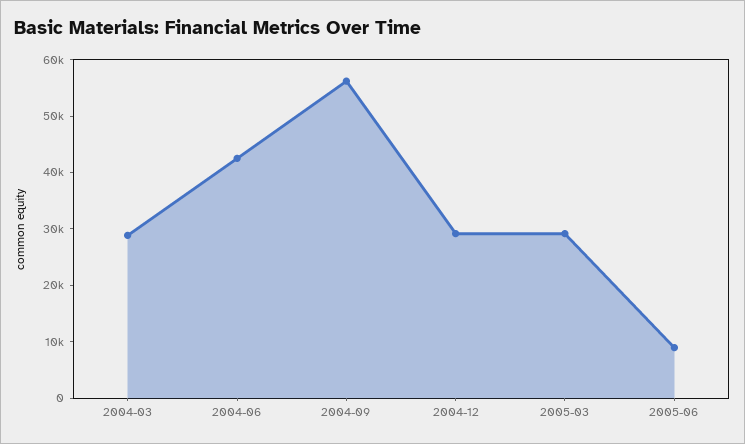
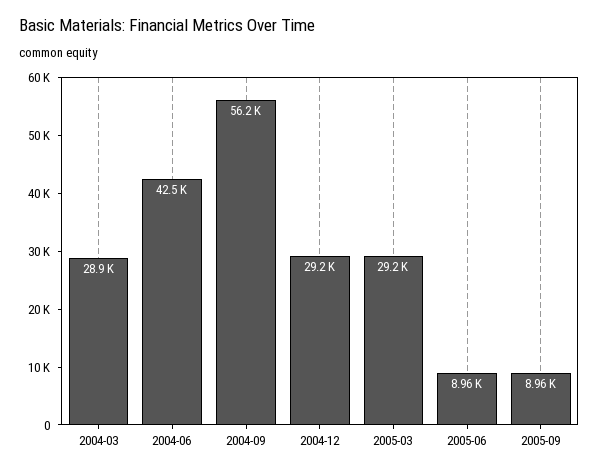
2005-09: none -> 8960

